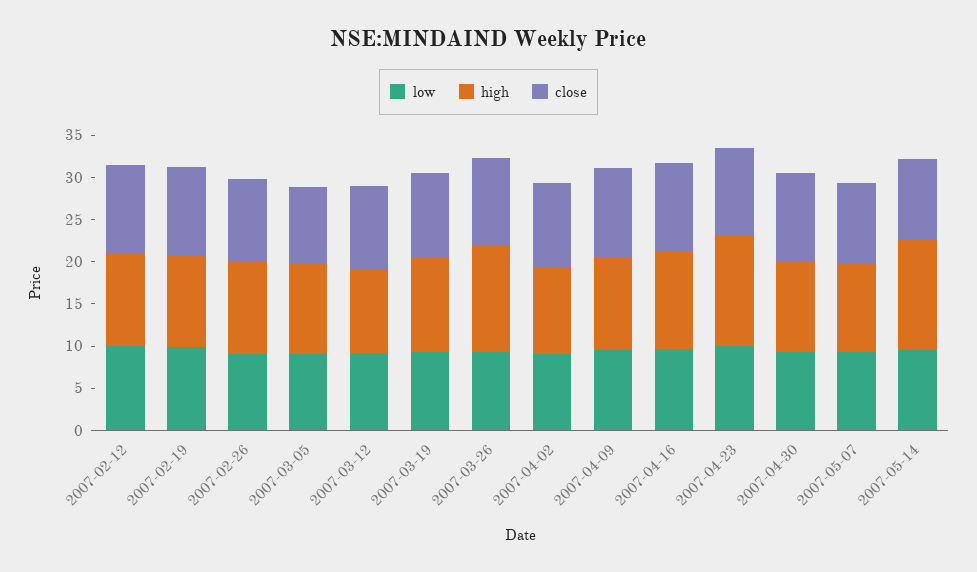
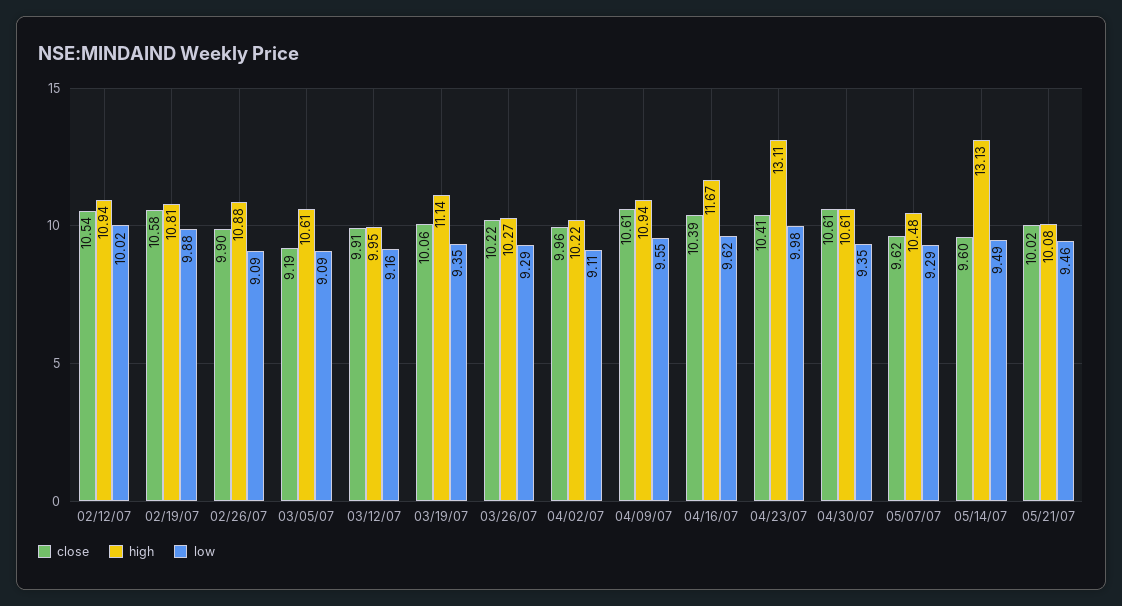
high, 2007-03-26: 13 -> 10.27
close, 05/21/07: none -> 10.02
high, 05/21/07: none -> 10.08
low, 05/21/07: none -> 9.46

